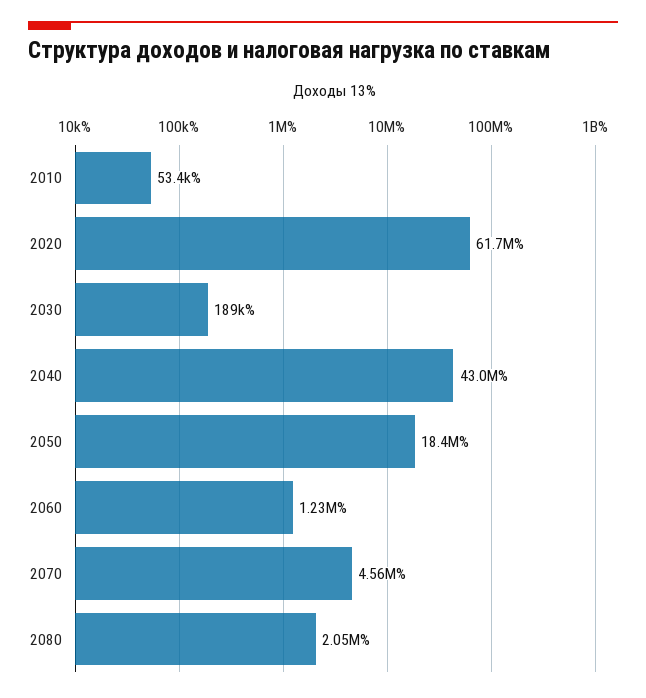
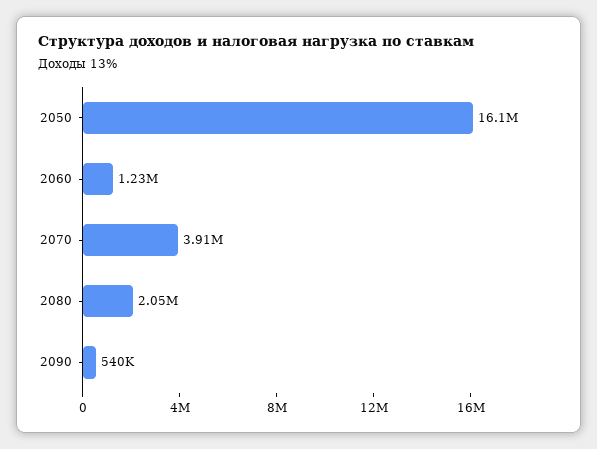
2010: 53400 -> none
2020: 61700000 -> none
2030: 189000 -> none
2040: 43000000 -> none
2050: 18400000 -> 16100000
2070: 4560000 -> 3910000
2090: none -> 540000

